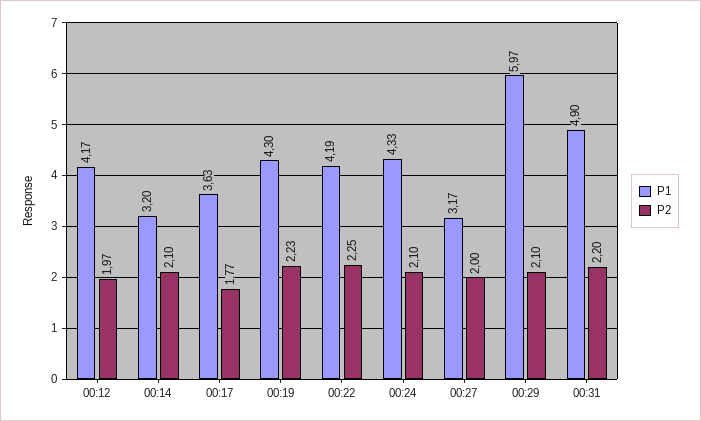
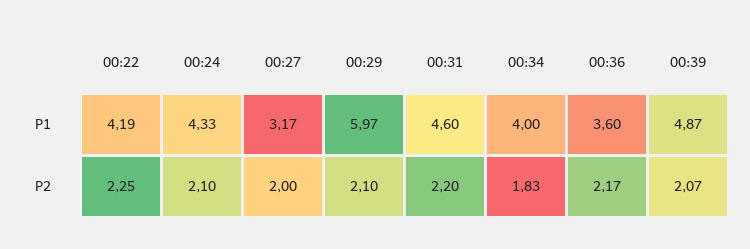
P1, 00:12: 4.17 -> none
P2, 00:12: 1.97 -> none
P1, 00:14: 3.2 -> none
P2, 00:14: 2.1 -> none
P1, 00:17: 3.63 -> none
P2, 00:17: 1.77 -> none
P1, 00:19: 4.3 -> none
P2, 00:19: 2.23 -> none
P1, 00:31: 4.9 -> 4.6
P1, 00:34: none -> 4
P1, 00:36: none -> 3.6
P1, 00:39: none -> 4.87
P2, 00:34: none -> 1.83
P2, 00:36: none -> 2.17
P2, 00:39: none -> 2.07

